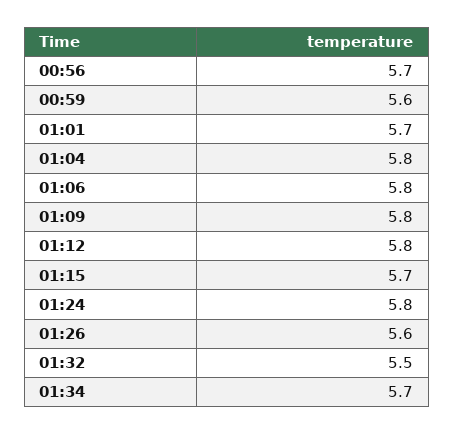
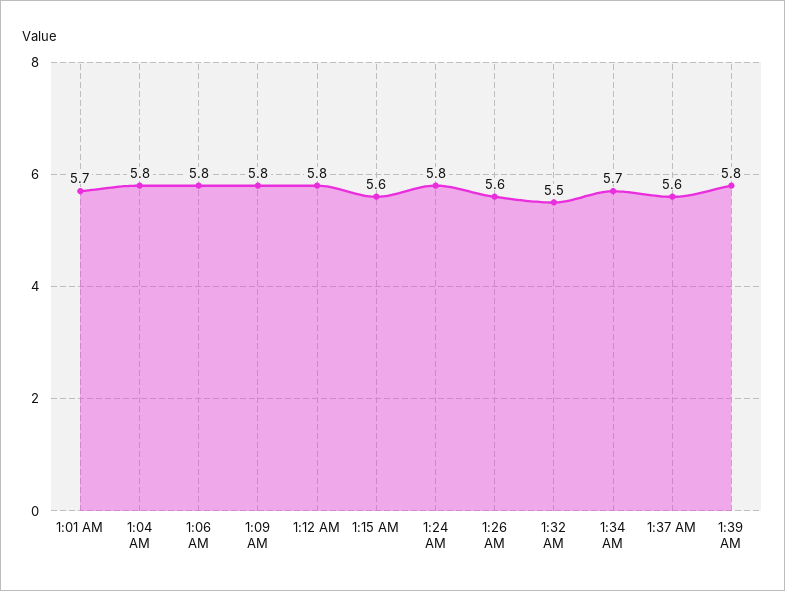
00:56: 5.7 -> none
00:59: 5.6 -> none
01:15: 5.7 -> 5.6
1:37 AM: none -> 5.6
1:39 AM: none -> 5.8

